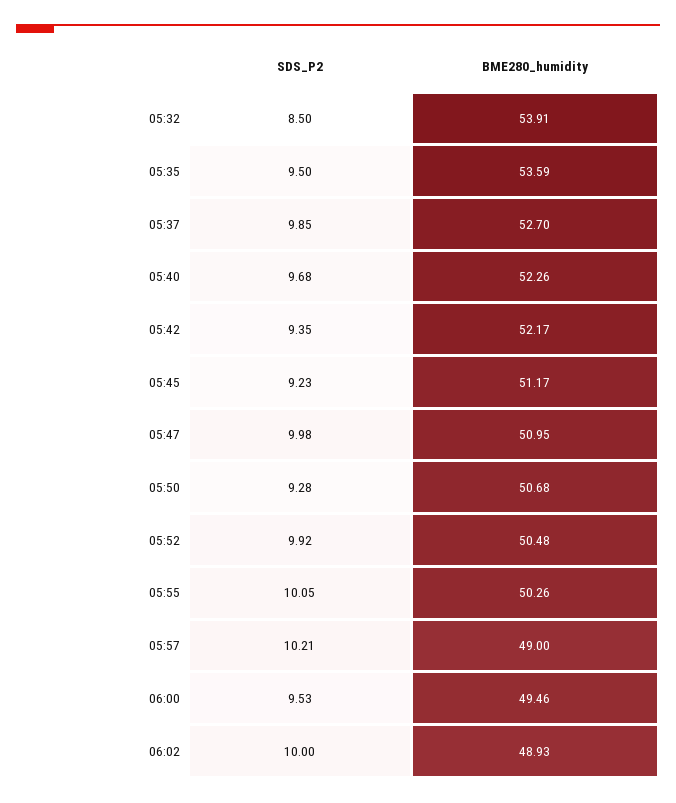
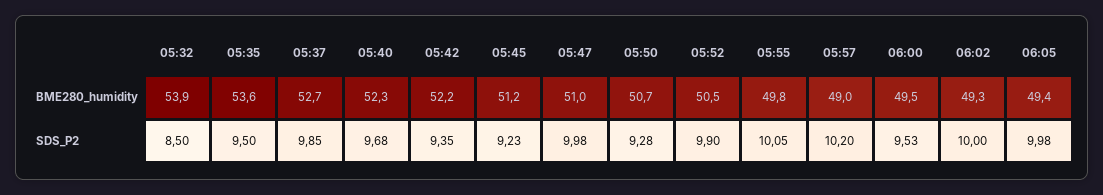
SDS_P2, 05:52: 9.92 -> 9.9
BME280_humidity, 05:55: 50.26 -> 49.8
SDS_P2, 05:57: 10.21 -> 10.2
BME280_humidity, 06:02: 48.93 -> 49.3
BME280_humidity, 06:05: none -> 49.4
SDS_P2, 06:05: none -> 9.98

